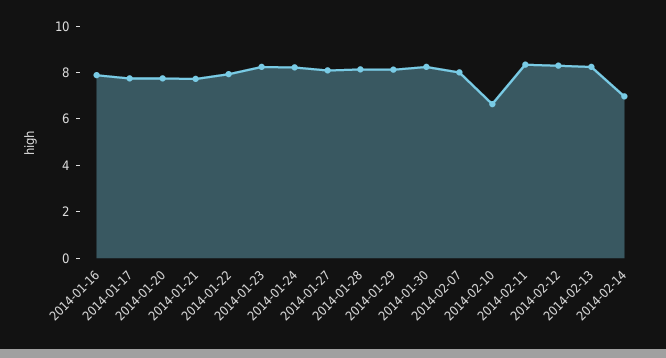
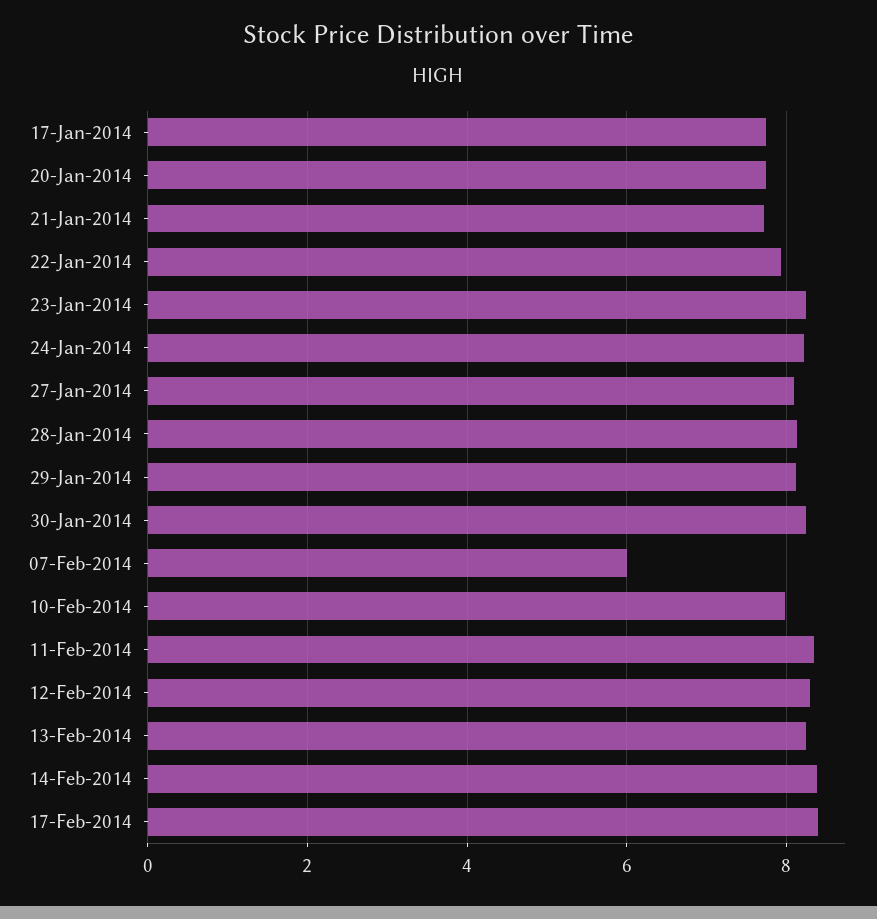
2014-01-16: 8 -> none
2014-02-07: 8 -> 6
2014-02-10: 6.5 -> 8
2014-02-14: 7 -> 8.4
17-Feb-2014: none -> 8.4

